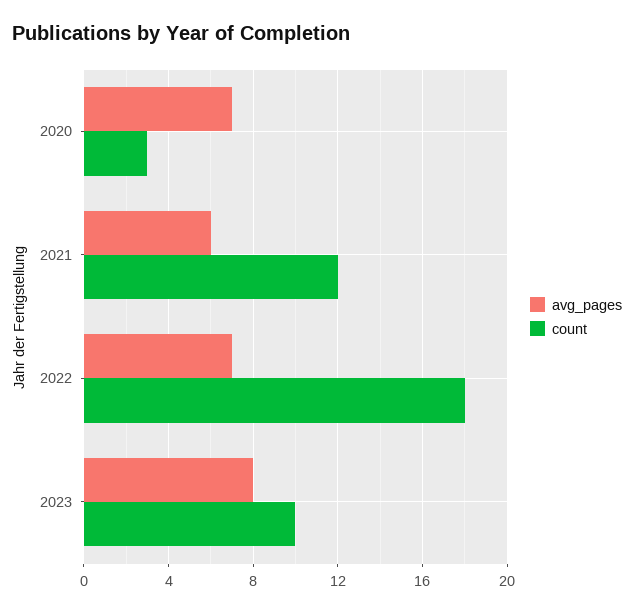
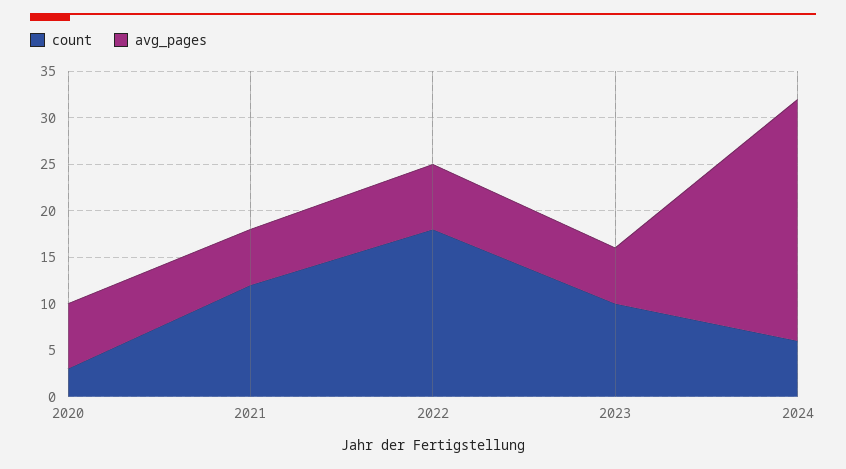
avg_pages, 2023: 8 -> 6
count, 2024: none -> 6
avg_pages, 2024: none -> 26

